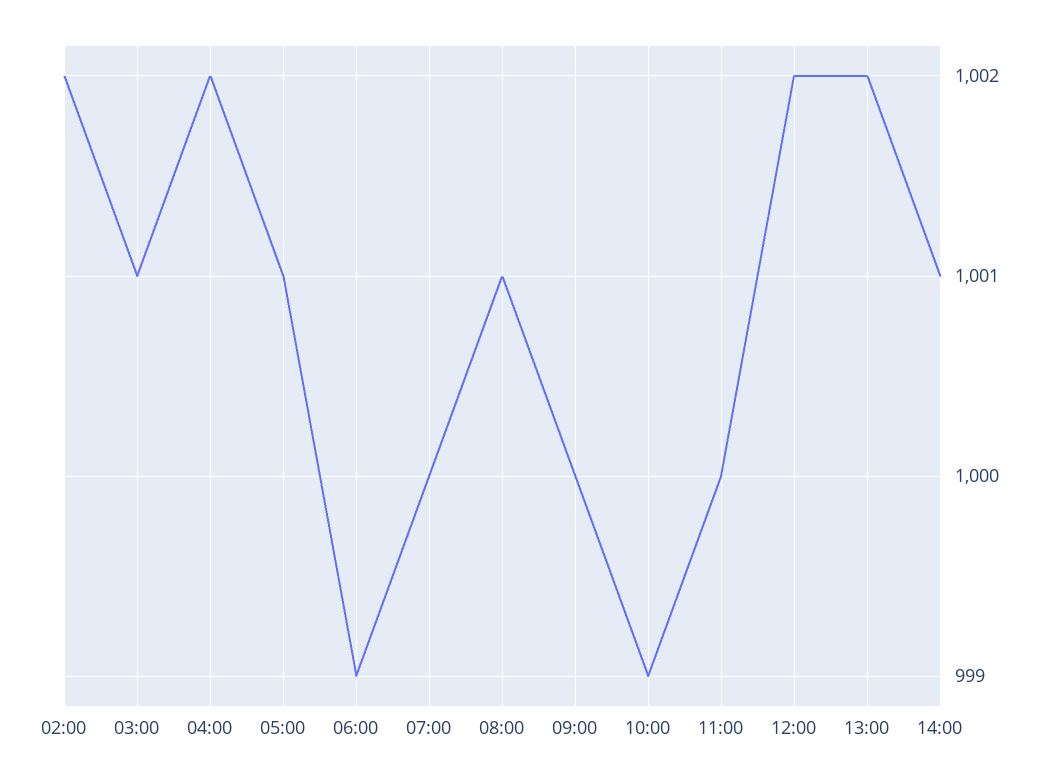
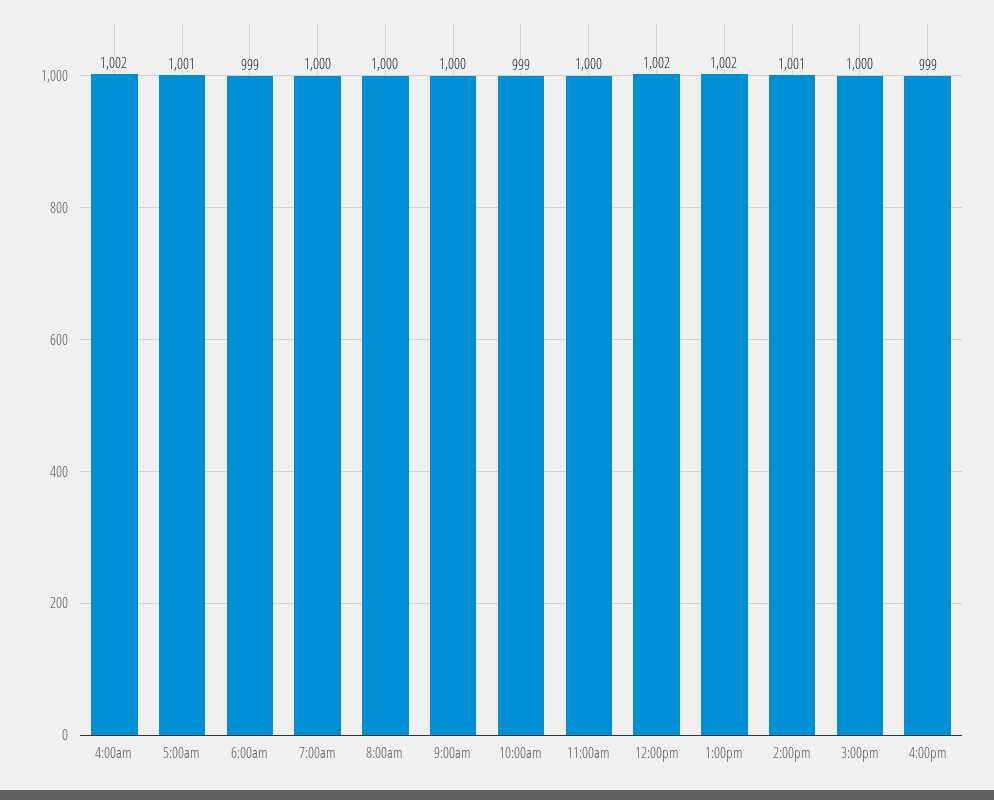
02:00: 1002 -> none
03:00: 1001 -> none
08:00: 1001 -> 1000
3:00pm: none -> 1000
4:00pm: none -> 999

